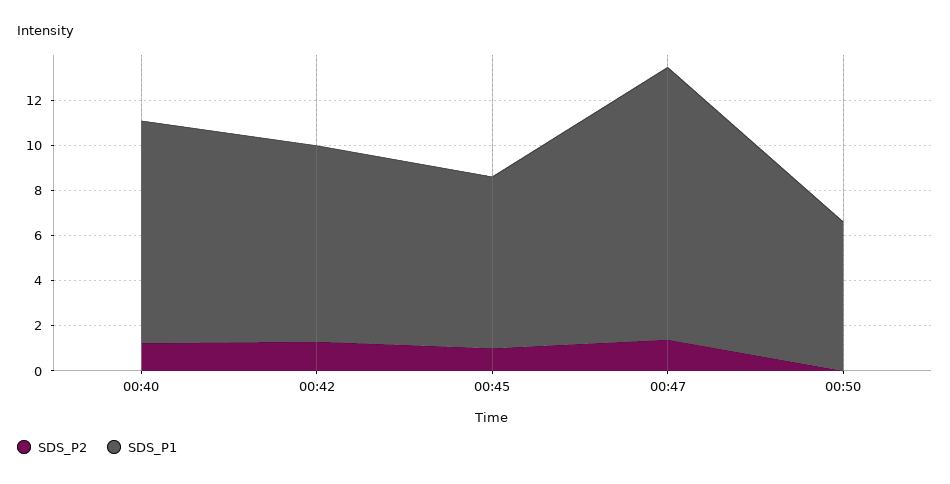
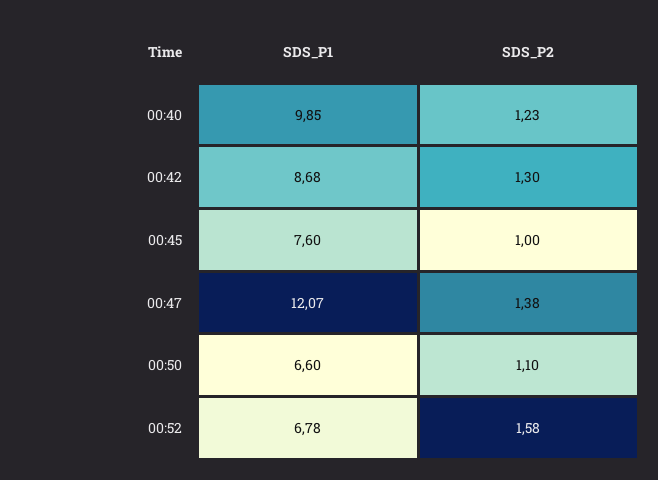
SDS_P2, 00:50: 0 -> 1.1
SDS_P1, 00:52: none -> 6.78
SDS_P2, 00:52: none -> 1.58

